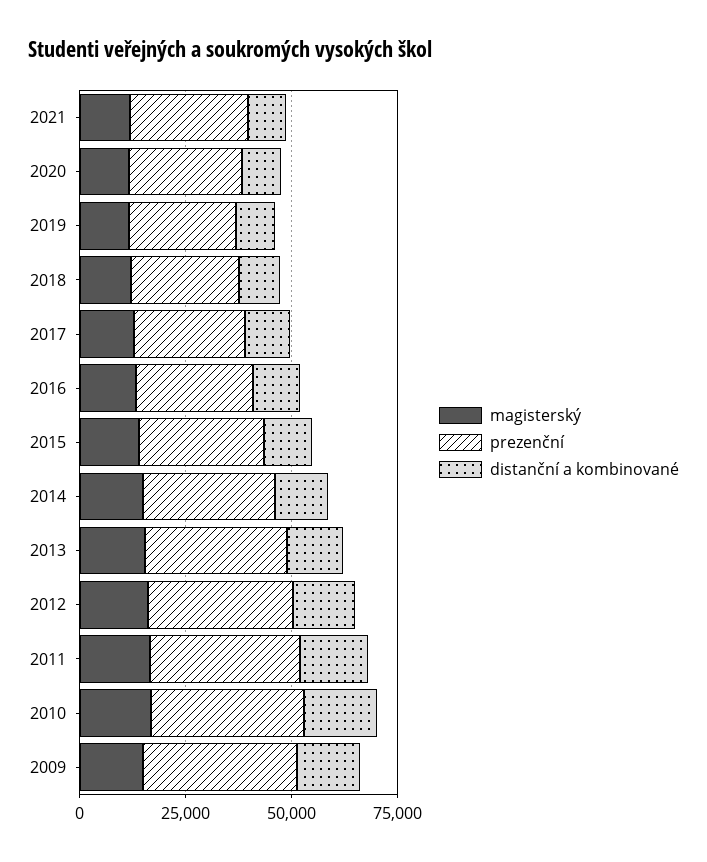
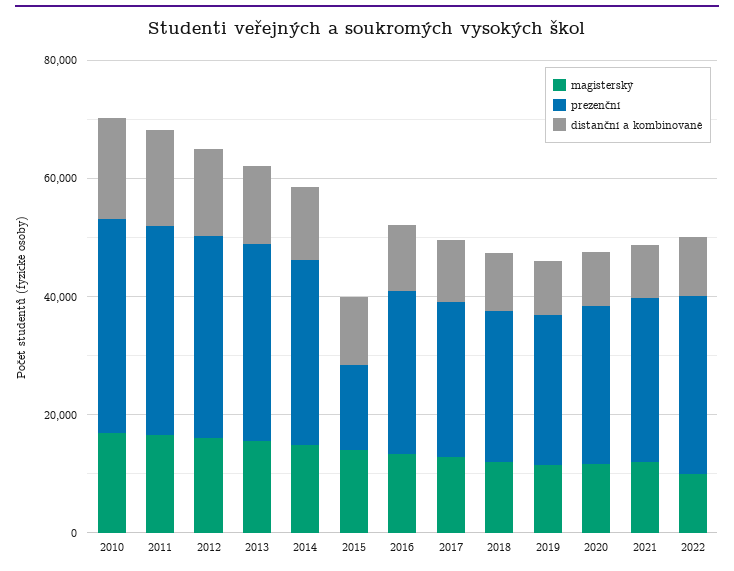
prezenční, 2015: 30000 -> 15000
magisterský, 2009: 15000 -> none
prezenční, 2009: 35000 -> none
distanční a kombinované, 2009: 15000 -> none
magisterský, 2022: none -> 10000
prezenční, 2022: none -> 30000
distanční a kombinované, 2022: none -> 10000

